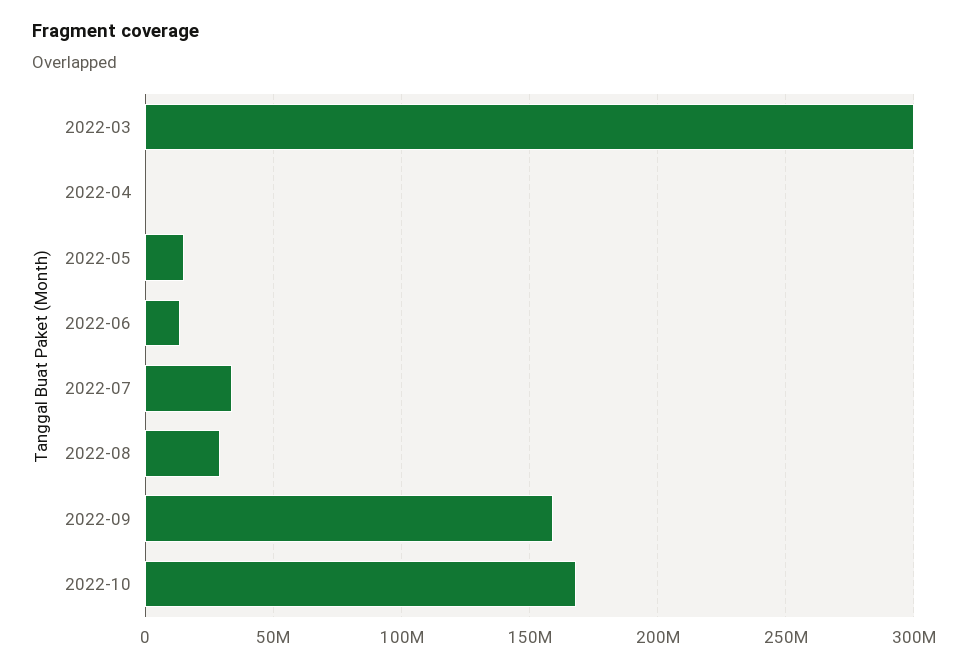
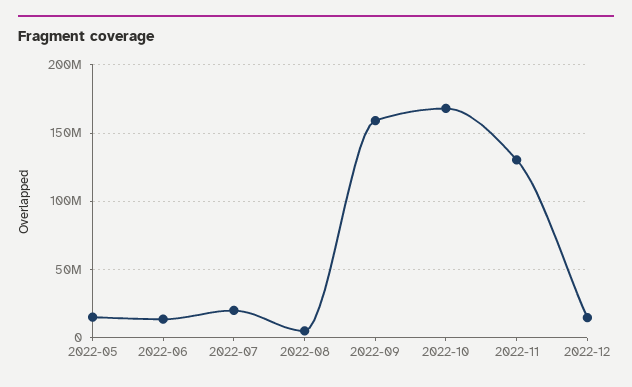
2022-03: 300000000 -> none
2022-04: 0 -> none
2022-07: 35000000 -> 20000000
2022-08: 30000000 -> 5000000
2022-11: none -> 130000000
2022-12: none -> 15000000

